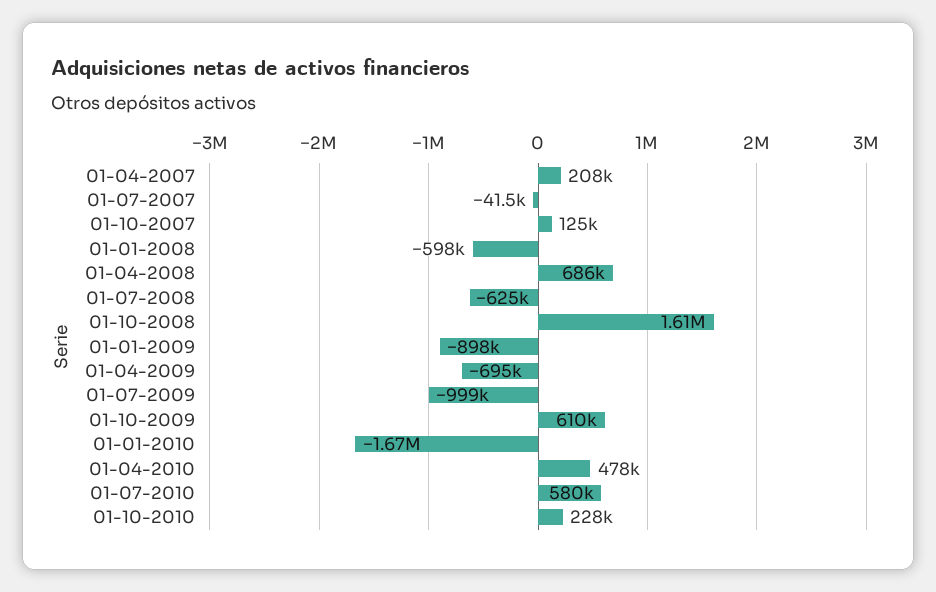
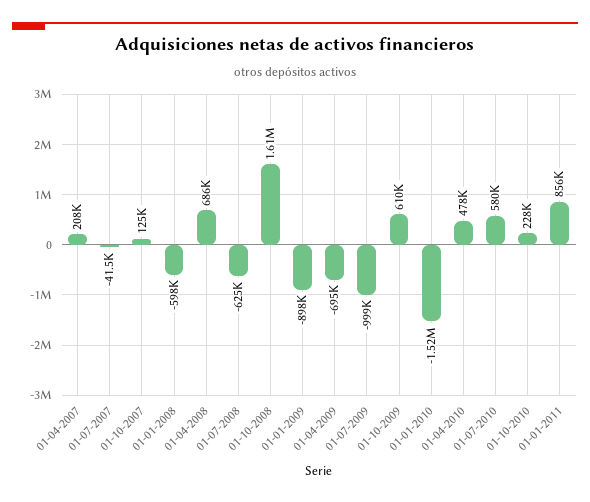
01-01-2010: -1670000 -> -1520000
01-01-2011: none -> 856000

